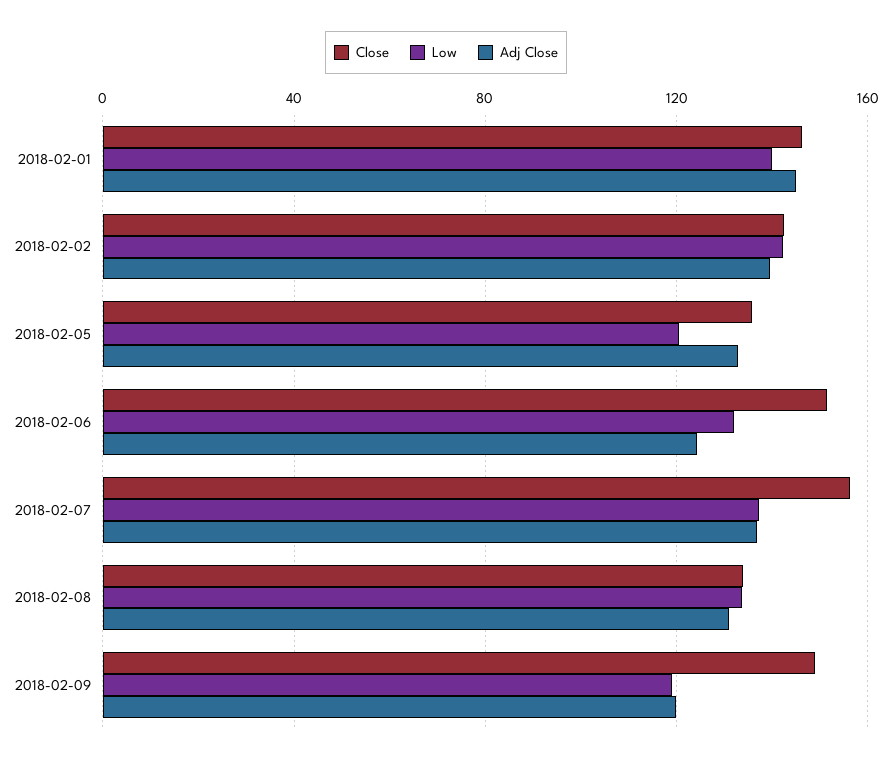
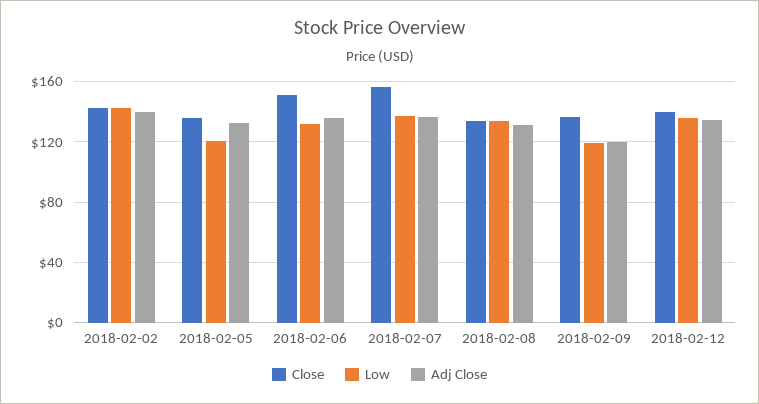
Close, 2018-02-01: 145 -> none
Low, 2018-02-01: 140 -> none
Adj Close, 2018-02-01: 145 -> none
Adj Close, 2018-02-06: 125 -> 135
Close, 2018-02-09: 150 -> 135
Close, 2018-02-12: none -> 140
Low, 2018-02-12: none -> 135
Adj Close, 2018-02-12: none -> 135

